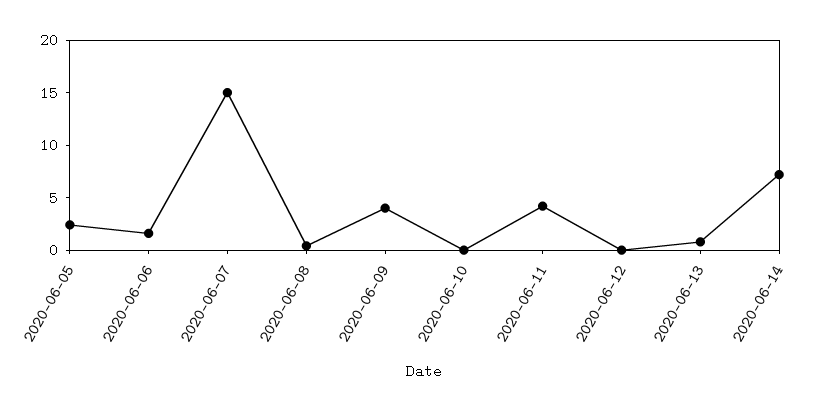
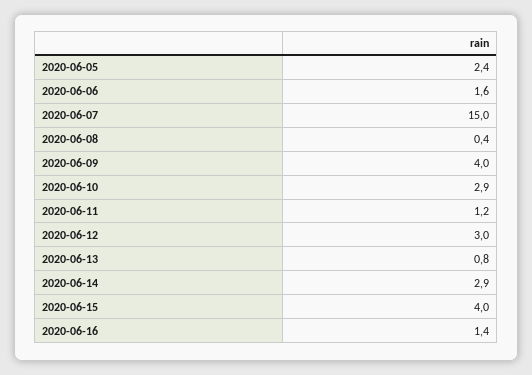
2020-06-10: 0 -> 2.9
2020-06-11: 4 -> 1.2
2020-06-12: 0 -> 3
2020-06-14: 7 -> 2.9
2020-06-15: none -> 4
2020-06-16: none -> 1.4

